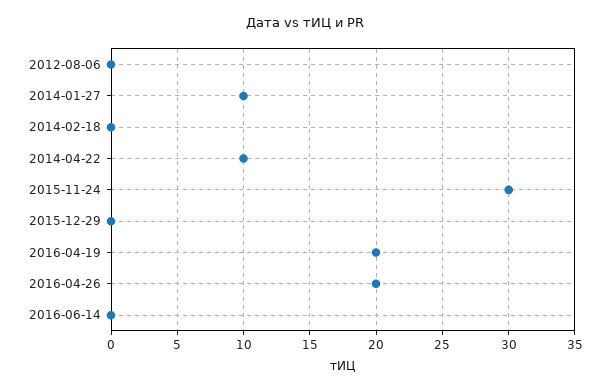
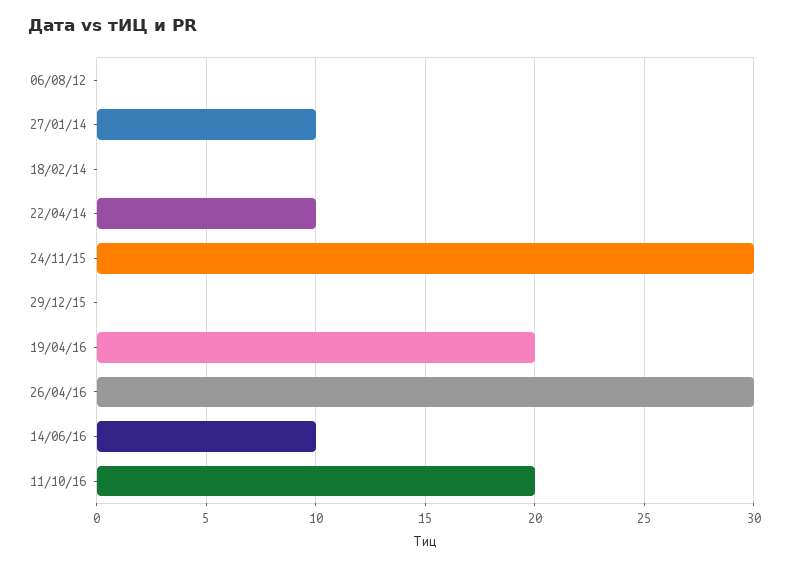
2016-04-26: 20 -> 30
2016-06-14: 0 -> 10
11/10/16: none -> 20

